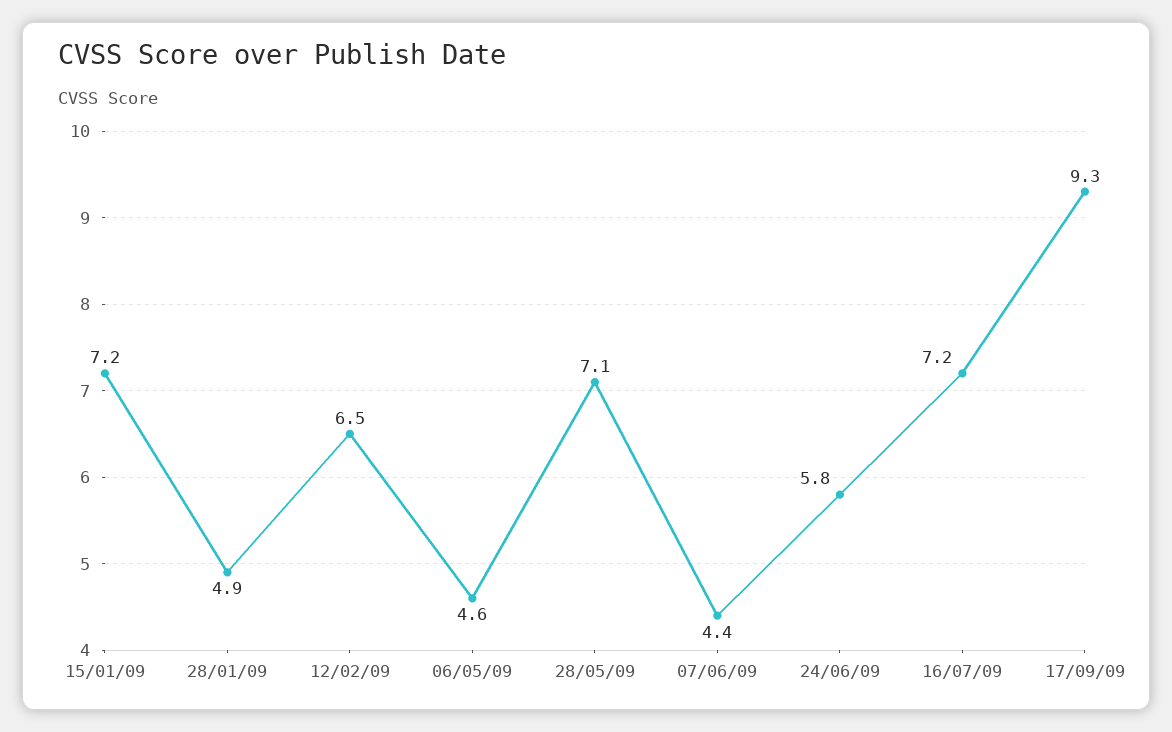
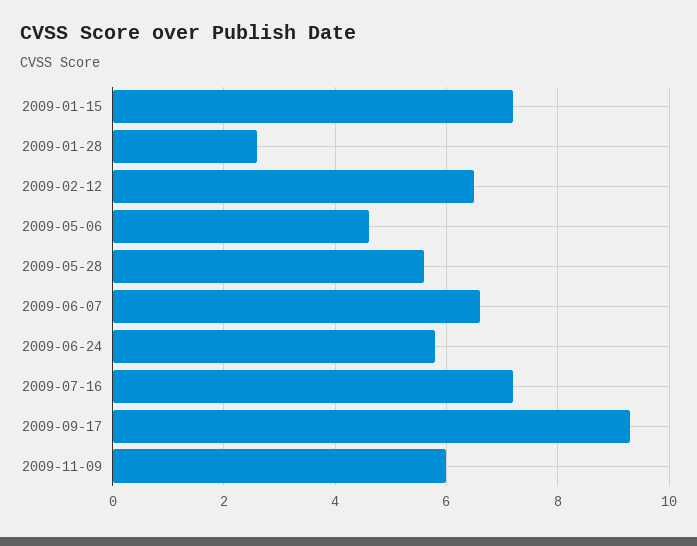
28/01/09: 4.9 -> 2.5
28/05/09: 7.1 -> 5.5
07/06/09: 4.4 -> 6.5
2009-11-09: none -> 6

